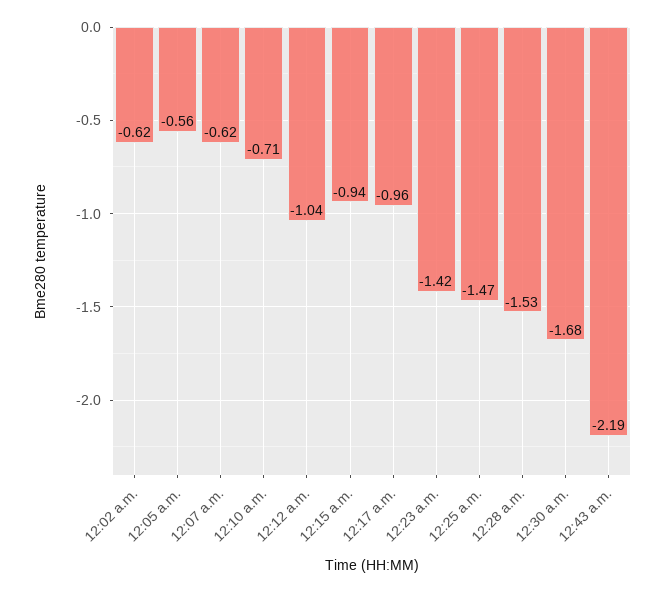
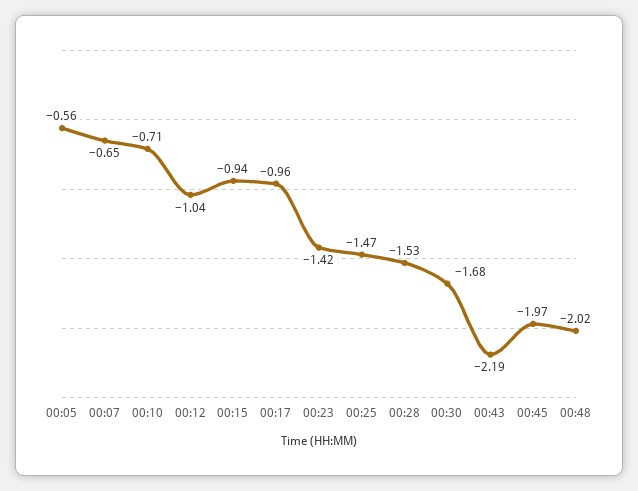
12:02 a.m.: -0.62 -> none
12:07 a.m.: -0.62 -> -0.65
00:45: none -> -1.97
00:48: none -> -2.02

